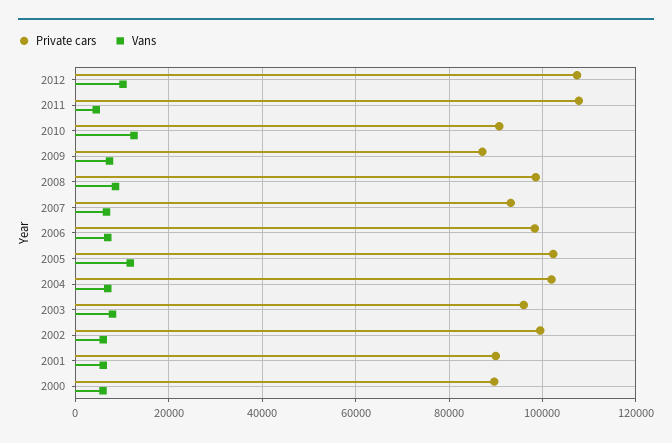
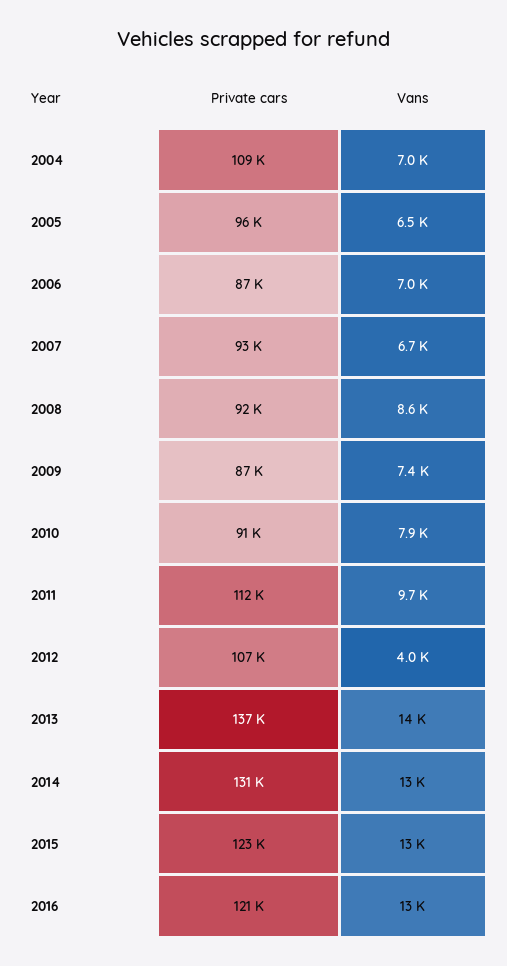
Vans, 2012: 10000 -> 4000
Private cars, 2011: 108000 -> 112000
Vans, 2011: 4000 -> 9700
Vans, 2010: 12000 -> 7900
Private cars, 2008: 98000 -> 92000
Private cars, 2006: 98000 -> 87000
Private cars, 2005: 102000 -> 96000
Vans, 2005: 12000 -> 6500
Private cars, 2004: 102000 -> 109000
Private cars, 2003: 96000 -> none
Vans, 2003: 8000 -> none
Private cars, 2002: 100000 -> none
Vans, 2002: 6000 -> none
Private cars, 2001: 90000 -> none
Vans, 2001: 6000 -> none
Private cars, 2000: 90000 -> none
Vans, 2000: 6000 -> none
Private cars, 2013: none -> 137000
Vans, 2013: none -> 14000
Private cars, 2014: none -> 131000
Vans, 2014: none -> 13000
Private cars, 2015: none -> 123000
Vans, 2015: none -> 13000
Private cars, 2016: none -> 121000
Vans, 2016: none -> 13000

